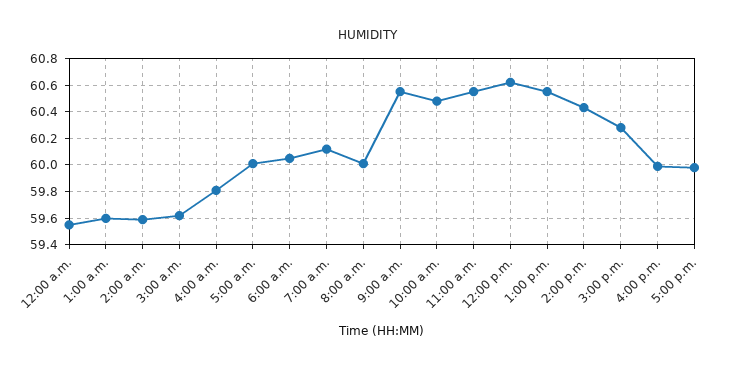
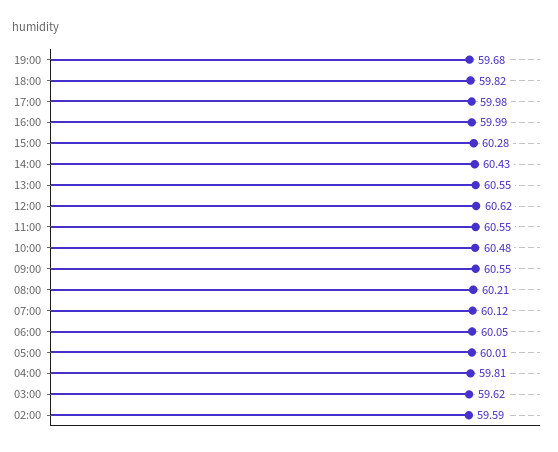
12:00 a.m.: 59.55 -> none
1:00 a.m.: 59.6 -> none
8:00 a.m.: 60 -> 60.21
19:00: none -> 59.68
18:00: none -> 59.82

